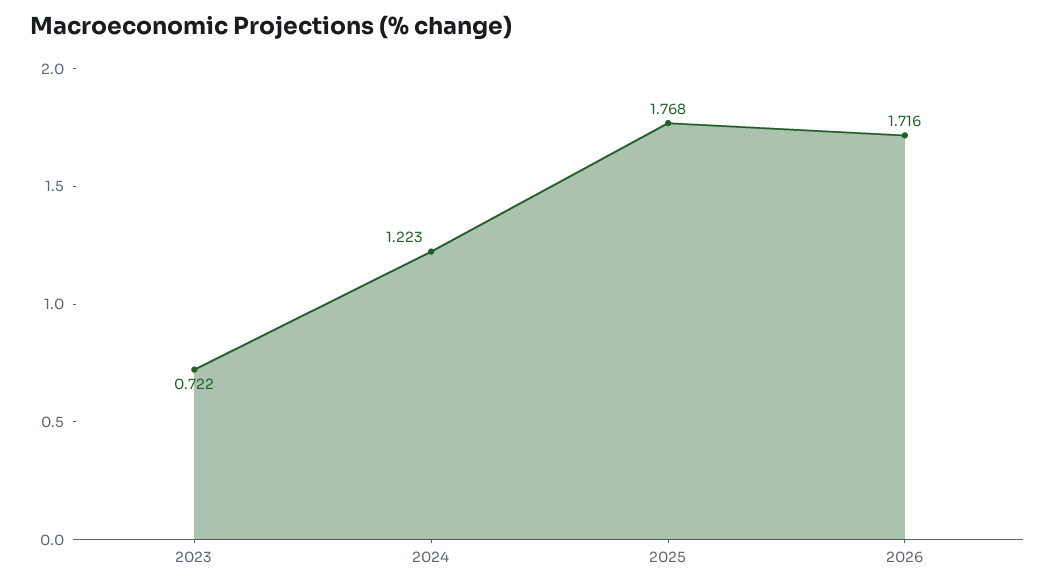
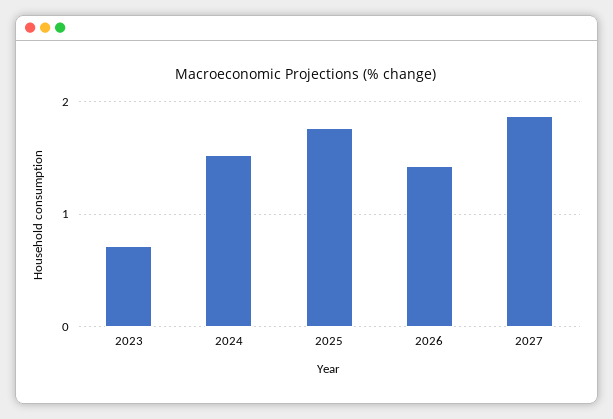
2024: 1.223 -> 1.5
2026: 1.716 -> 1.4
2027: none -> 1.9

